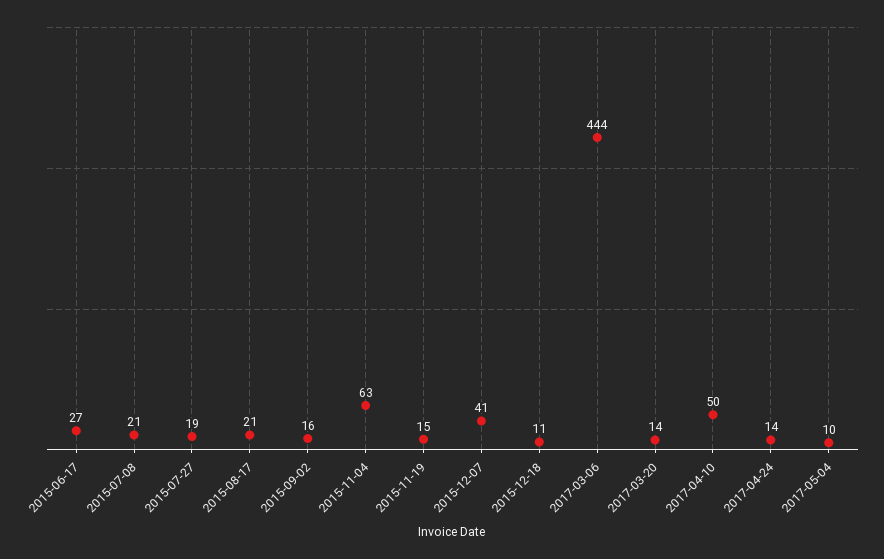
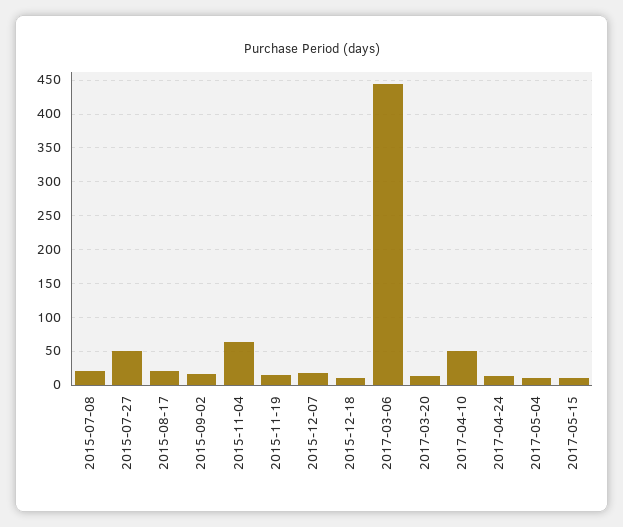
2015-06-17: 27 -> none
2015-07-27: 19 -> 50
2015-12-07: 41 -> 20
2017-05-15: none -> 10

